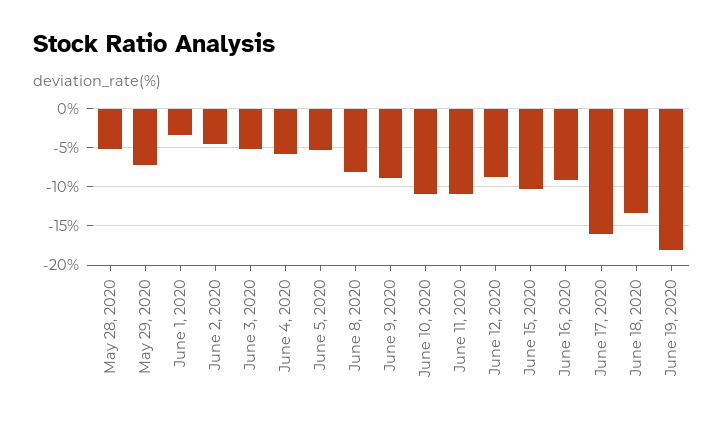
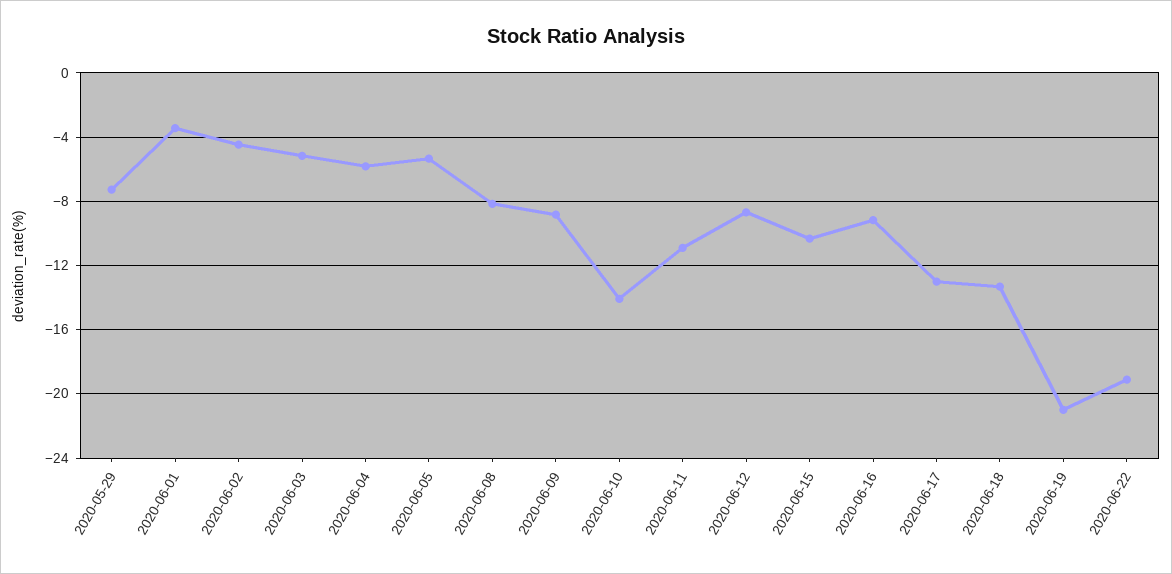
May 28, 2020: -5 -> none
June 10, 2020: -11 -> -14
June 17, 2020: -16 -> -13
June 19, 2020: -18 -> -21
2020-06-22: none -> -19

